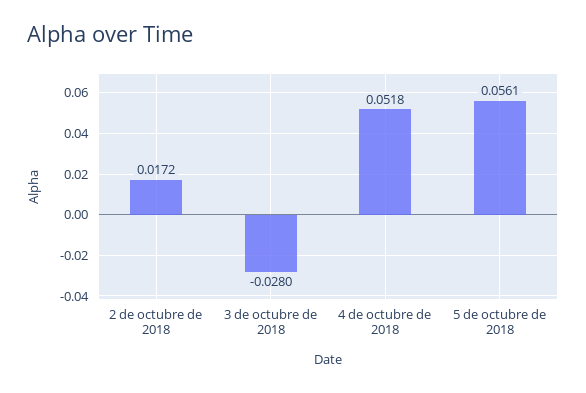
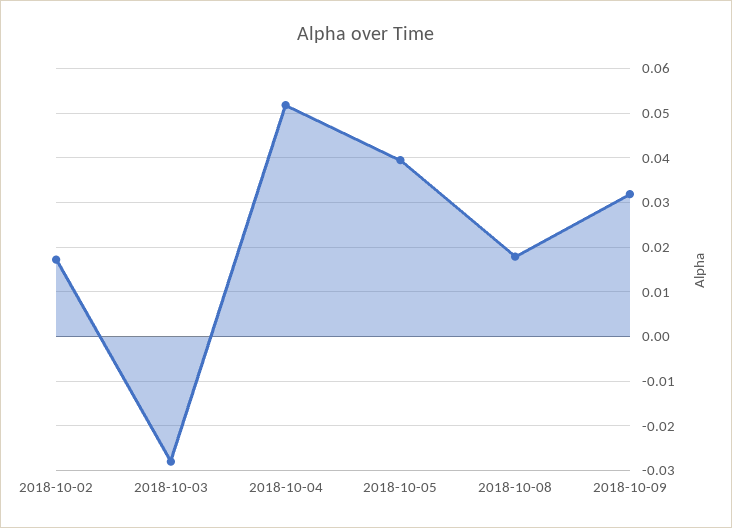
5 de octubre de 2018: 0.0561 -> 0.04
2018-10-08: none -> 0.018
2018-10-09: none -> 0.032

